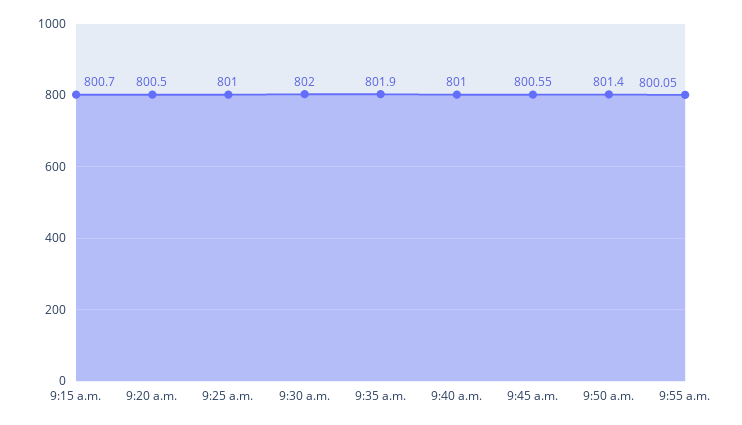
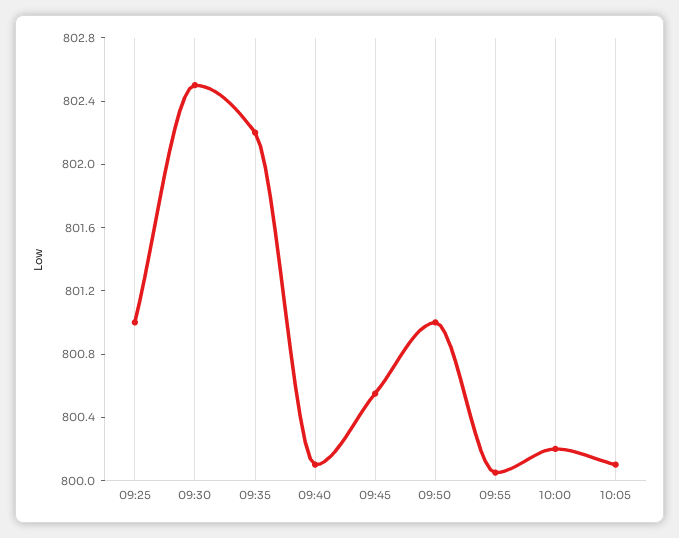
9:15 a.m.: 800.7 -> none
9:20 a.m.: 800.5 -> none
9:30 a.m.: 802 -> 802.5
9:35 a.m.: 801.9 -> 802.2
9:40 a.m.: 801 -> 800.1
9:50 a.m.: 801.4 -> 801
10:00: none -> 800.2
10:05: none -> 800.1

